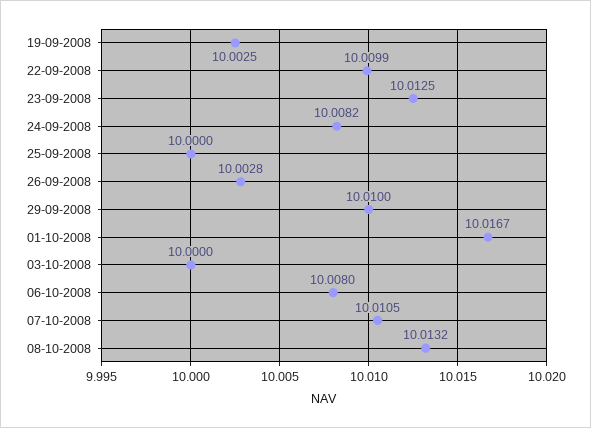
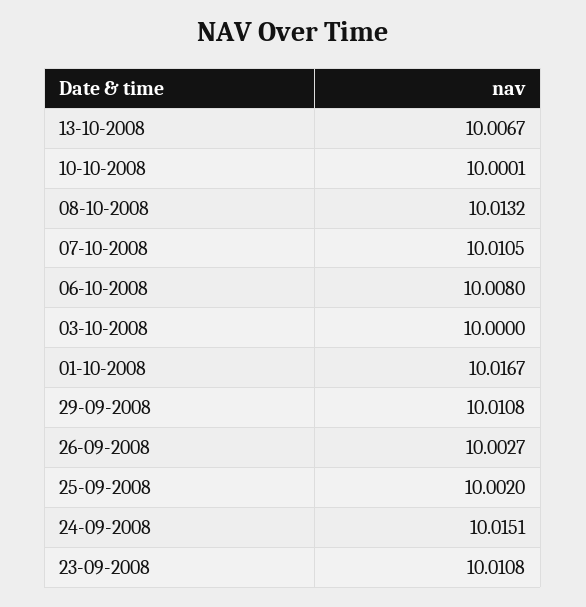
19-09-2008: 10.0025 -> none
22-09-2008: 10.0099 -> none
23-09-2008: 10.0125 -> 10.0108
24-09-2008: 10.0082 -> 10.0151
25-09-2008: 10 -> 10.002
26-09-2008: 10.0028 -> 10.0027
29-09-2008: 10.01 -> 10.0108
13-10-2008: none -> 10.0067
10-10-2008: none -> 10.0001

